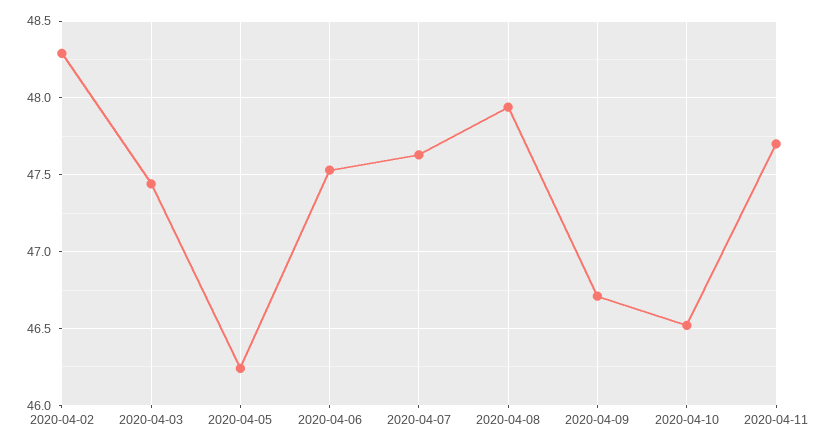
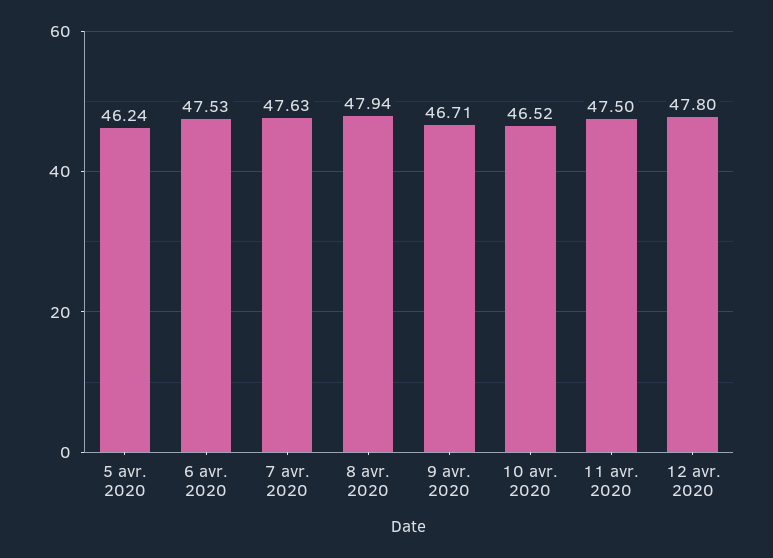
2020-04-02: 48.3 -> none
2020-04-03: 47.45 -> none
2020-04-11: 47.7 -> 47.5
12 avr. 2020: none -> 47.8

